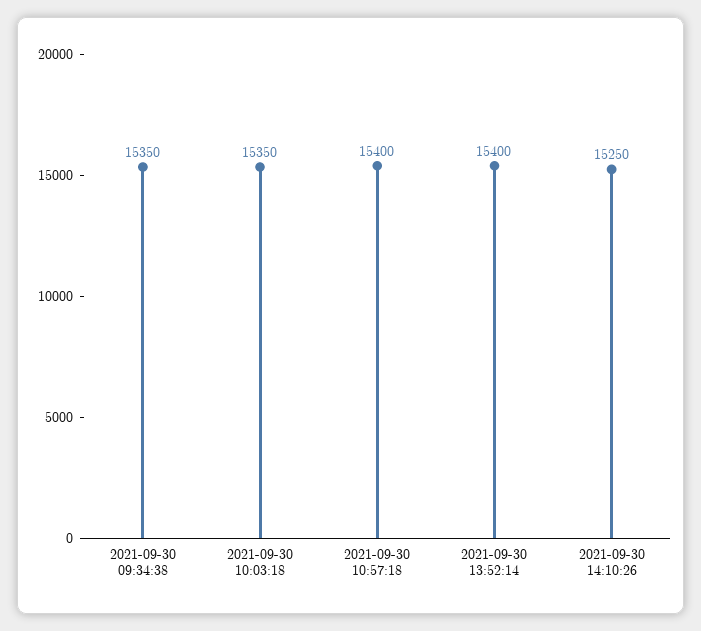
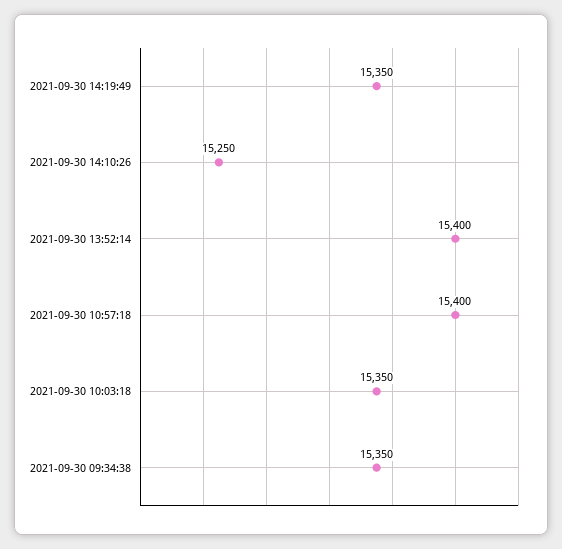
2021-09-30 14:19:49: none -> 15350

